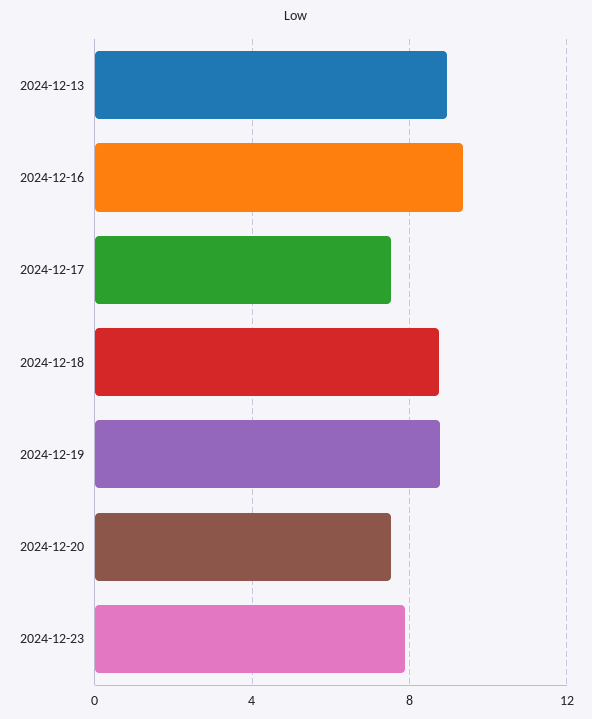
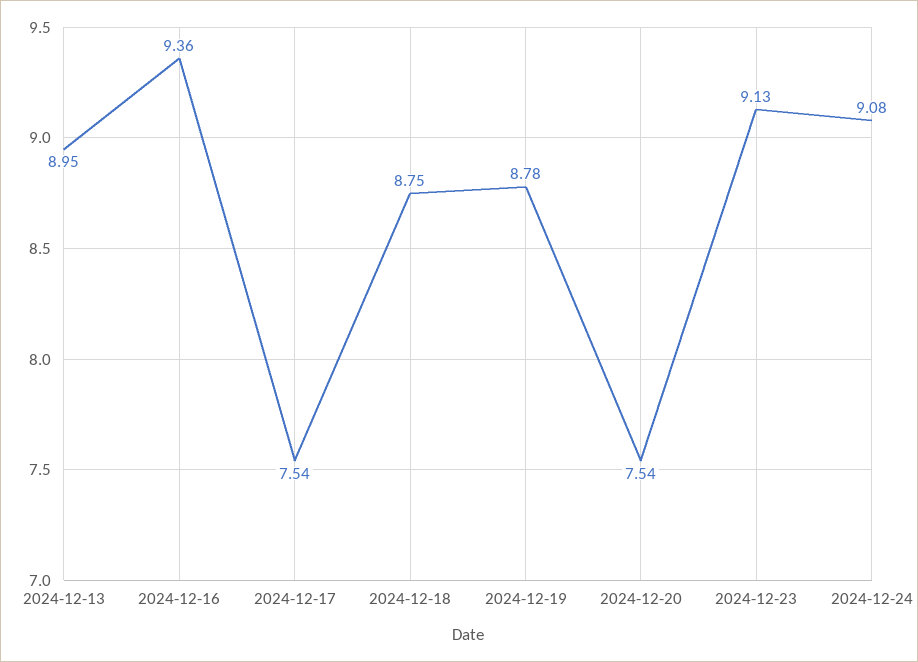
2024-12-23: 8 -> 9.13
2024-12-24: none -> 9.08

